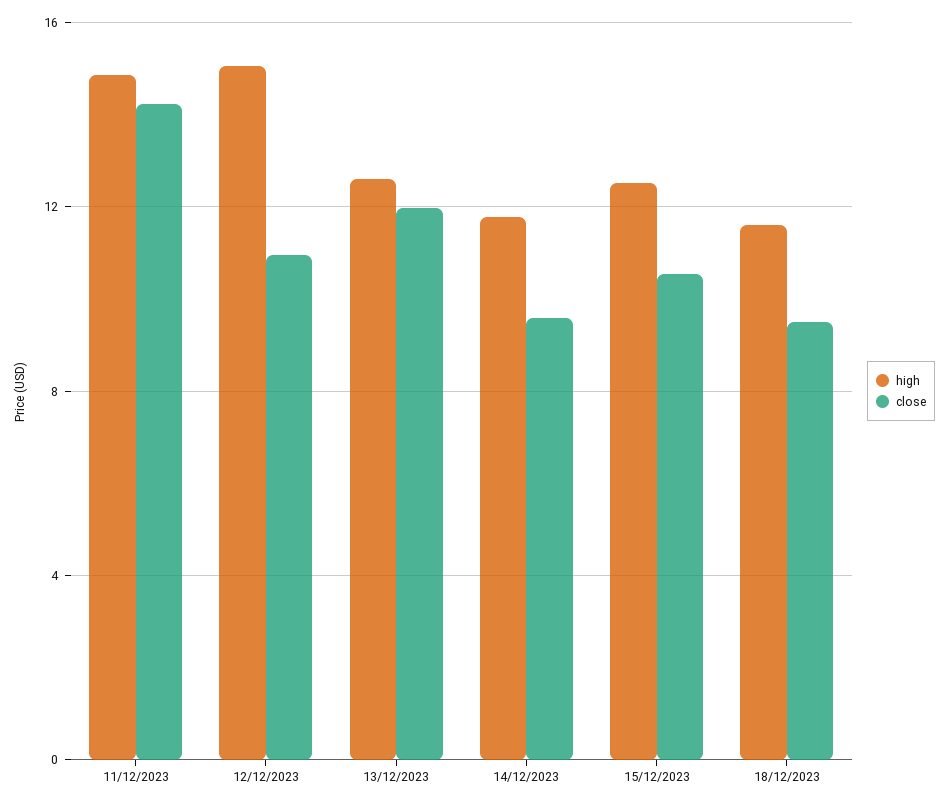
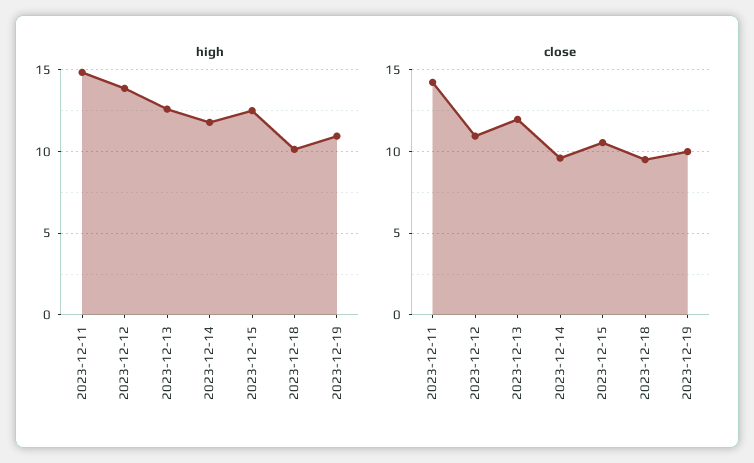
high, 12/12/2023: 15 -> 14
high, 18/12/2023: 11.5 -> 10
high, 2023-12-19: none -> 11
close, 2023-12-19: none -> 10

